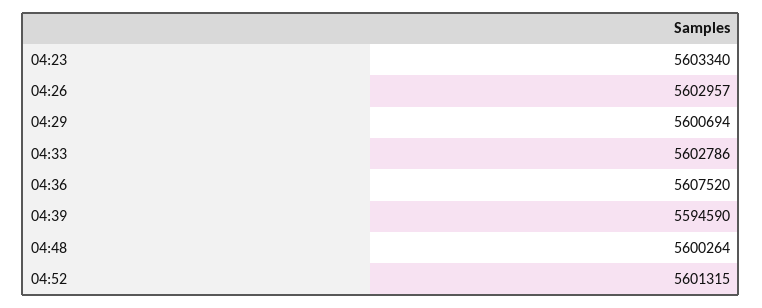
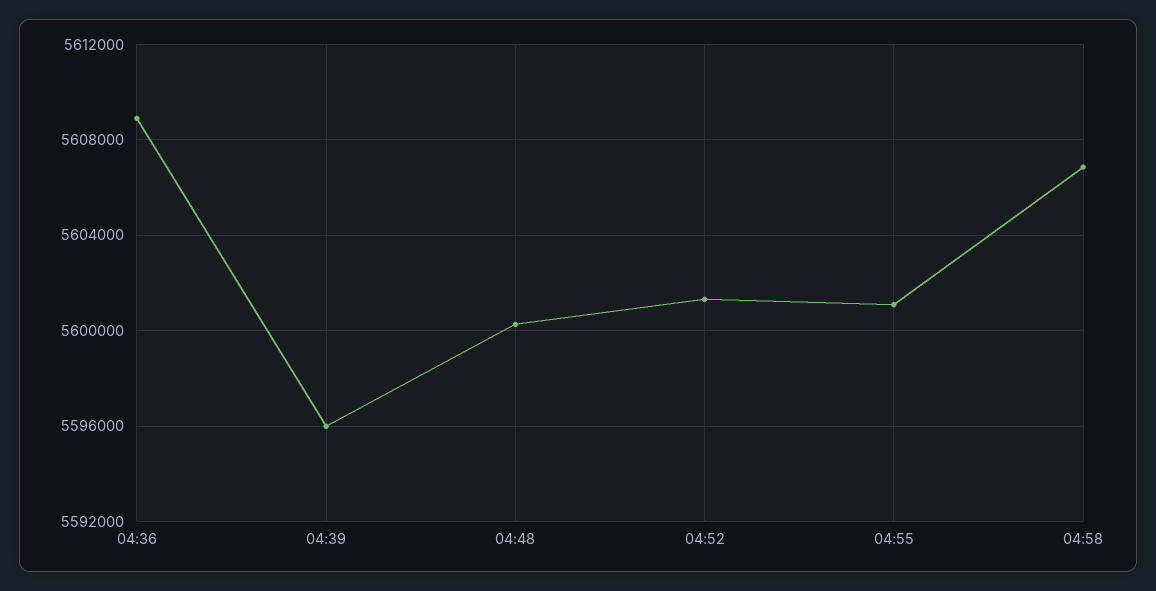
04:23: 5603340 -> none
04:26: 5602957 -> none
04:29: 5600694 -> none
04:33: 5602786 -> none
04:36: 5607520 -> 5609000
04:39: 5594590 -> 5596000
04:55: none -> 5601000
04:58: none -> 5607000

